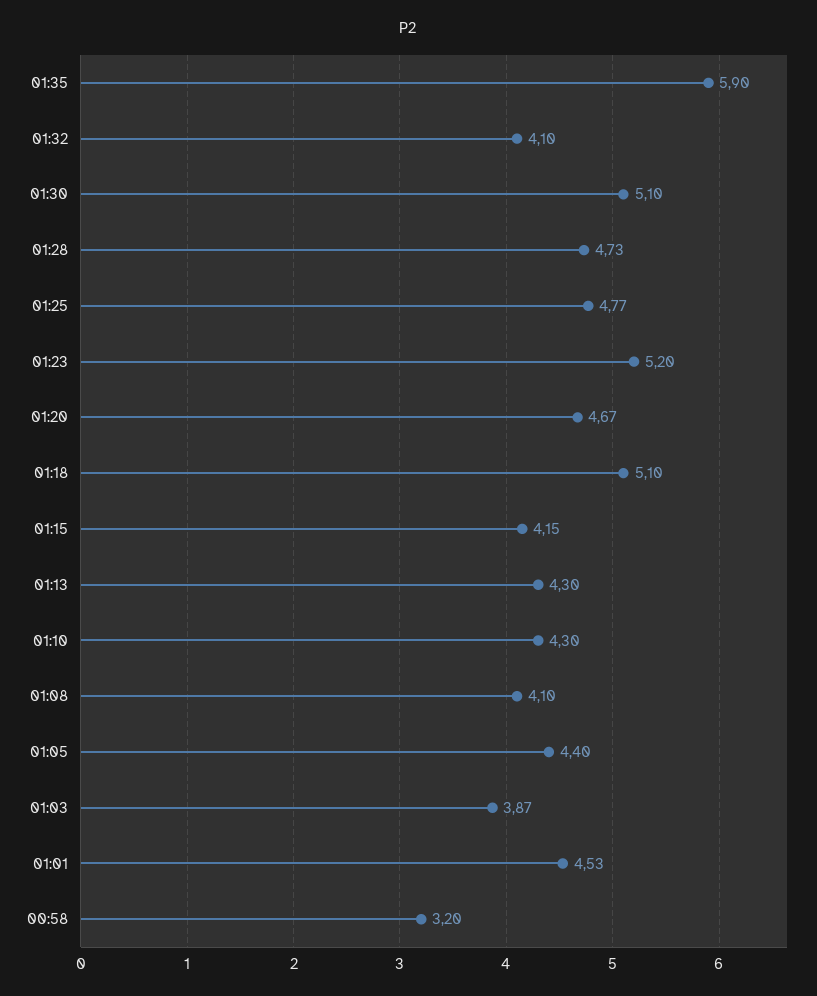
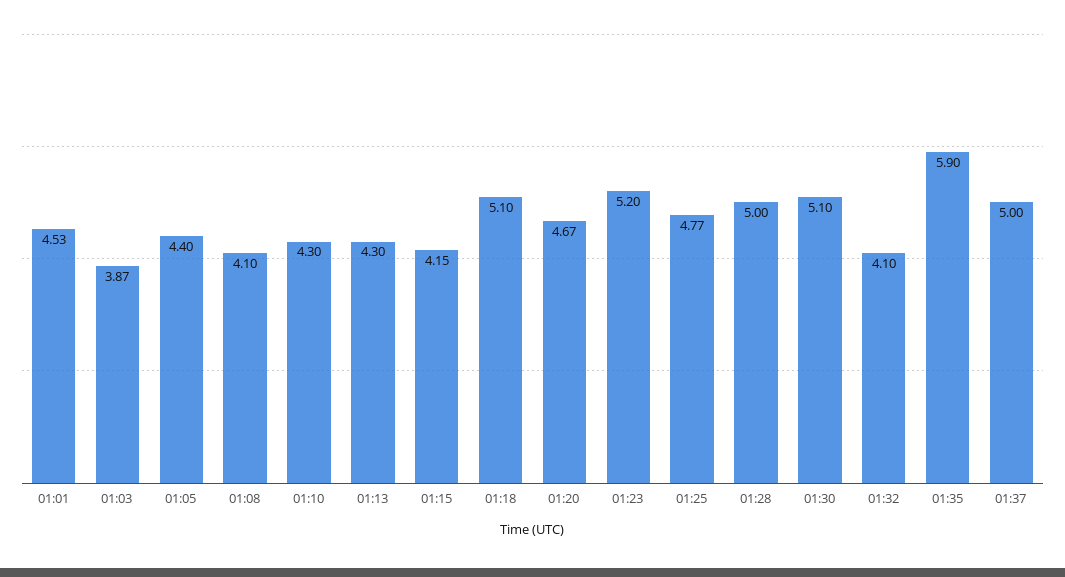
01:28: 4.73 -> 5
00:58: 3.2 -> none
01:37: none -> 5

